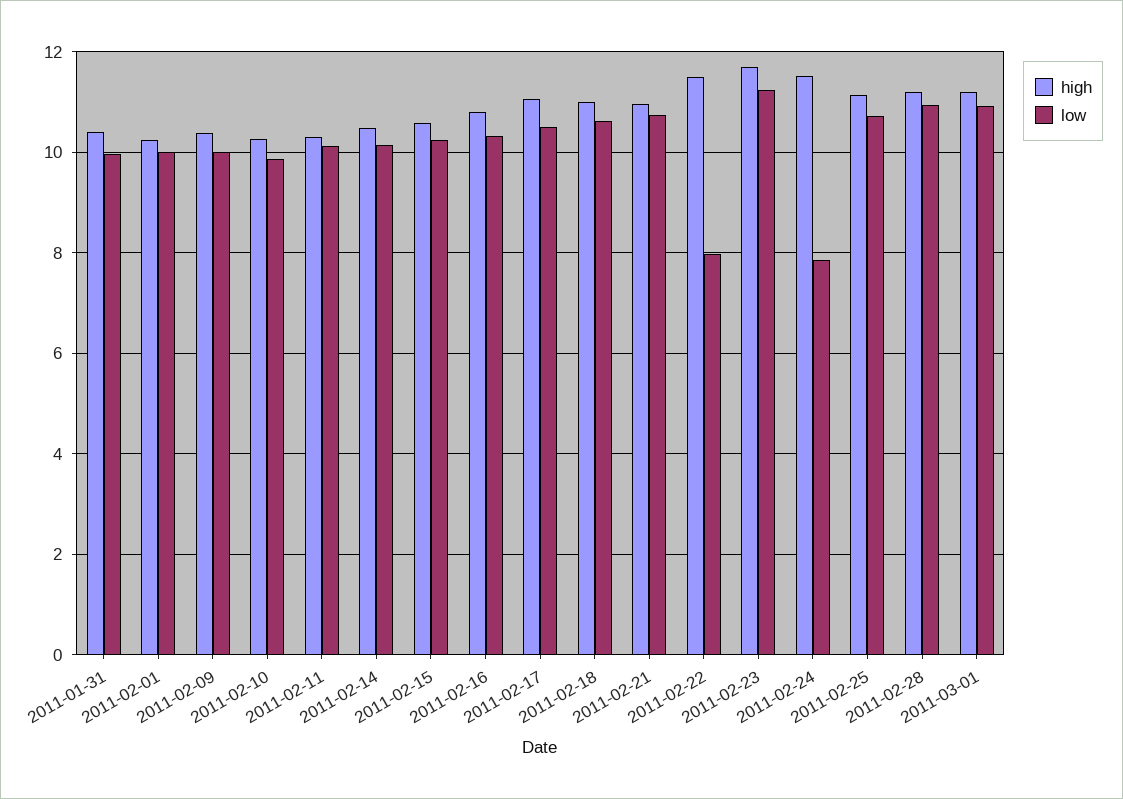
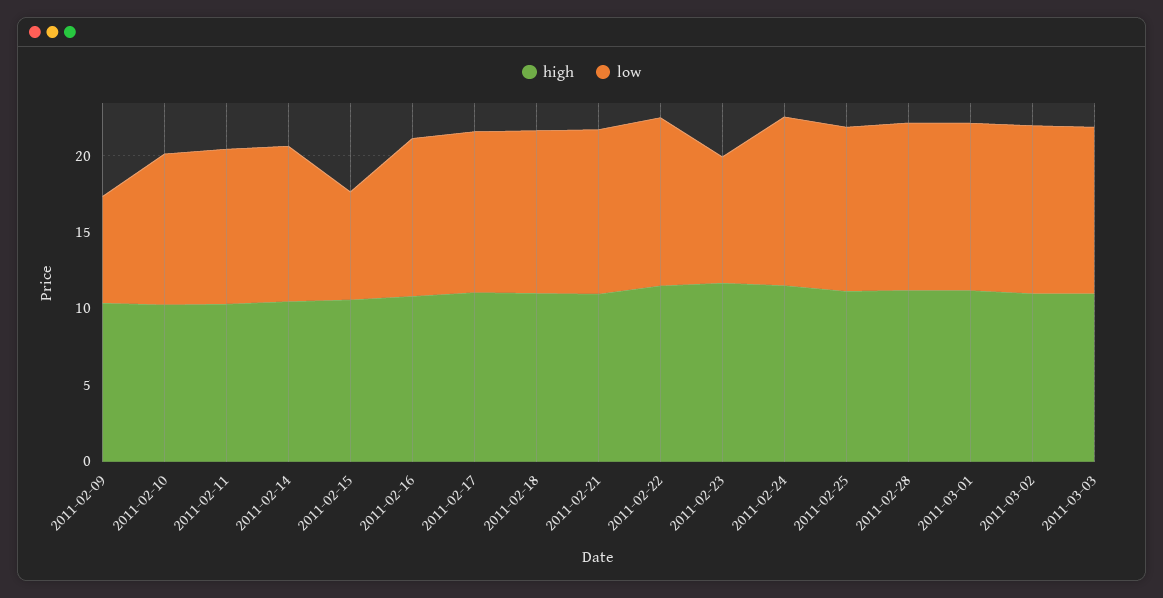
high, 2011-01-31: 10.4 -> none
low, 2011-01-31: 10 -> none
high, 2011-02-01: 10.2 -> none
low, 2011-02-01: 10 -> none
low, 2011-02-09: 10 -> 7
low, 2011-02-15: 10.2 -> 7
low, 2011-02-22: 8 -> 11
low, 2011-02-23: 11.2 -> 8
low, 2011-02-24: 7.8 -> 11
high, 2011-03-02: none -> 11
low, 2011-03-02: none -> 11
high, 2011-03-03: none -> 11
low, 2011-03-03: none -> 11

